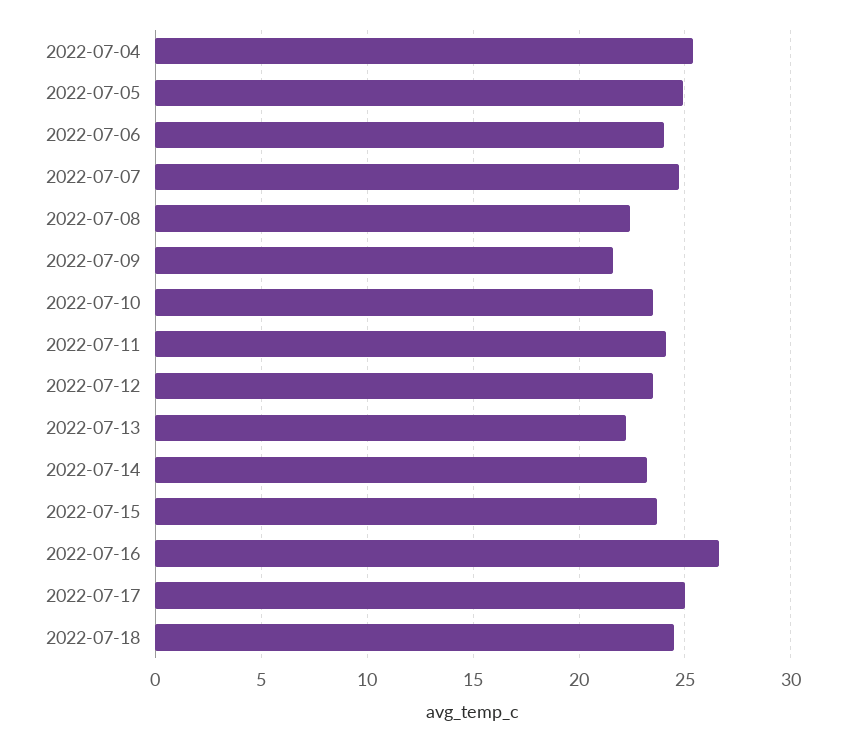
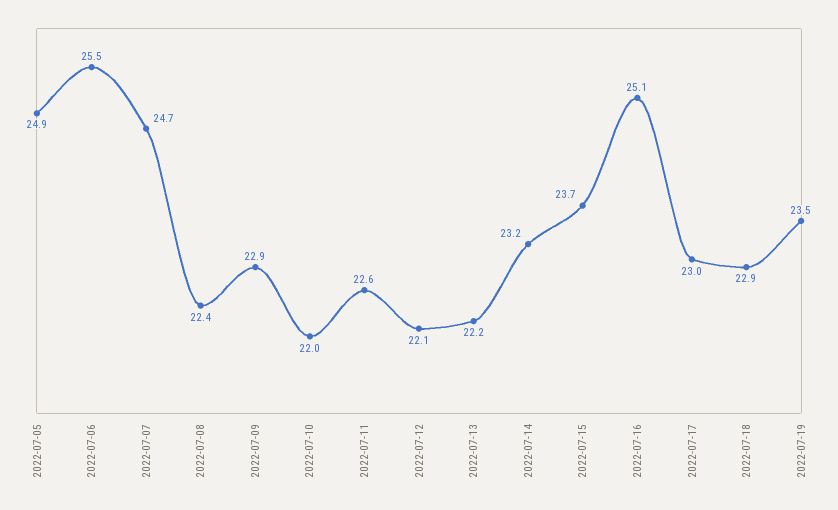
2022-07-04: 25.5 -> none
2022-07-06: 24 -> 25.5
2022-07-09: 21.5 -> 22.9
2022-07-10: 23.5 -> 22
2022-07-11: 24 -> 22.6
2022-07-12: 23.5 -> 22.1
2022-07-16: 26.5 -> 25.1
2022-07-17: 25 -> 23
2022-07-18: 24.5 -> 22.9
2022-07-19: none -> 23.5

